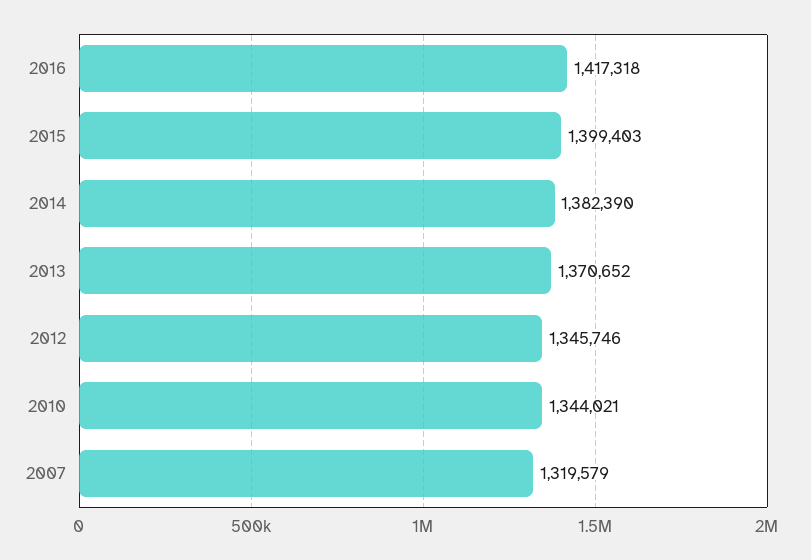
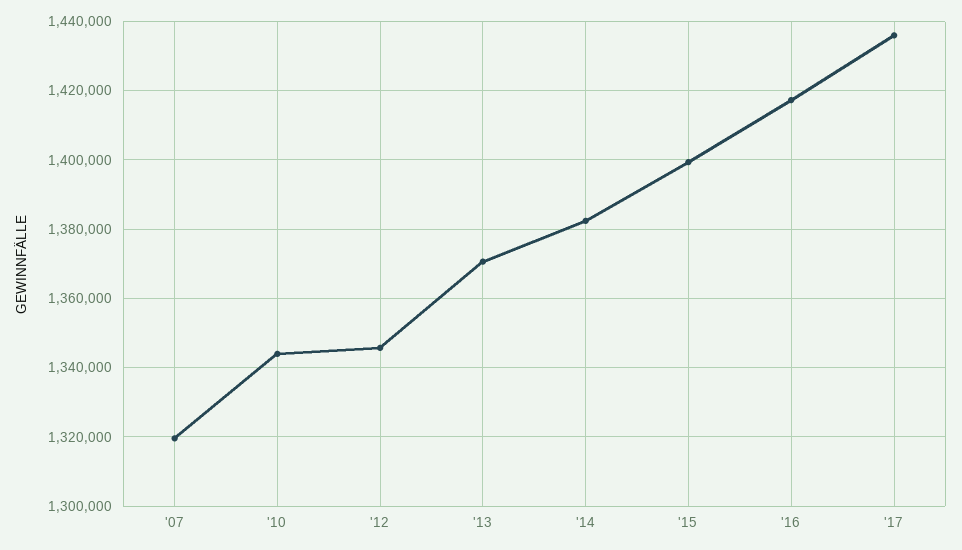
'17: none -> 1436000

